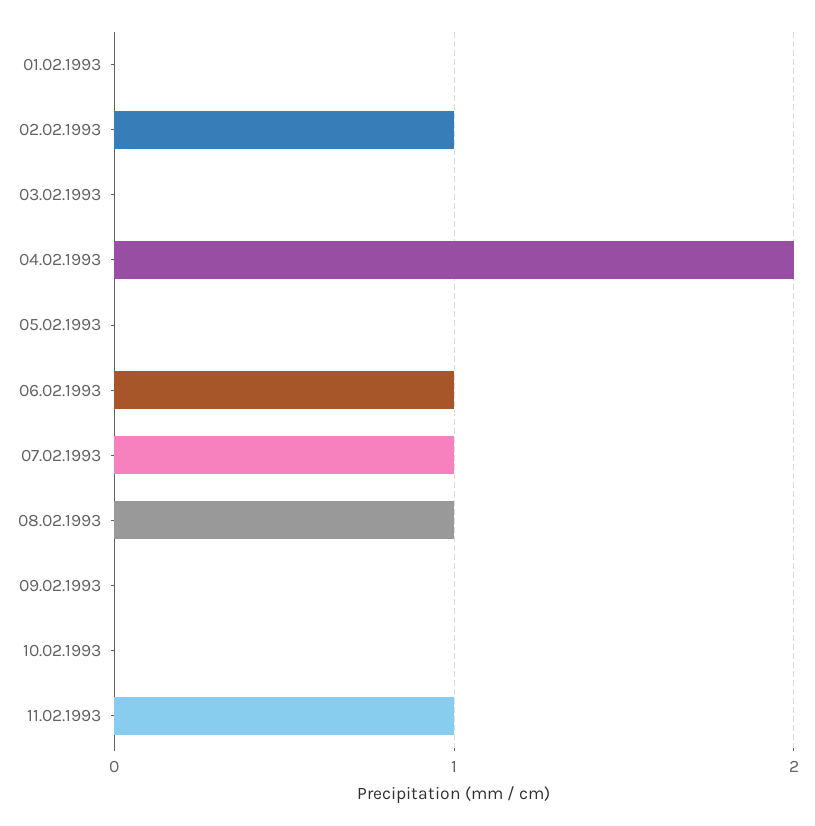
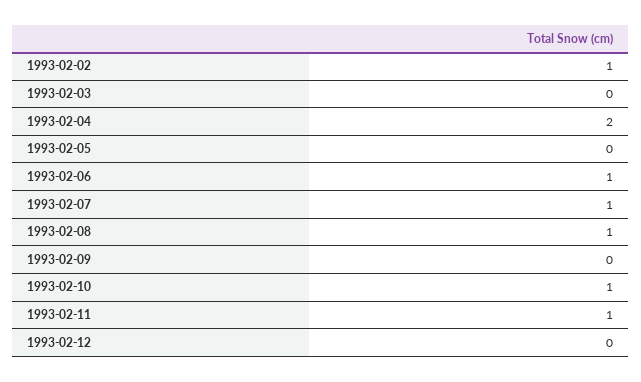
01.02.1993: 0 -> none
10.02.1993: 0 -> 1
1993-02-12: none -> 0

